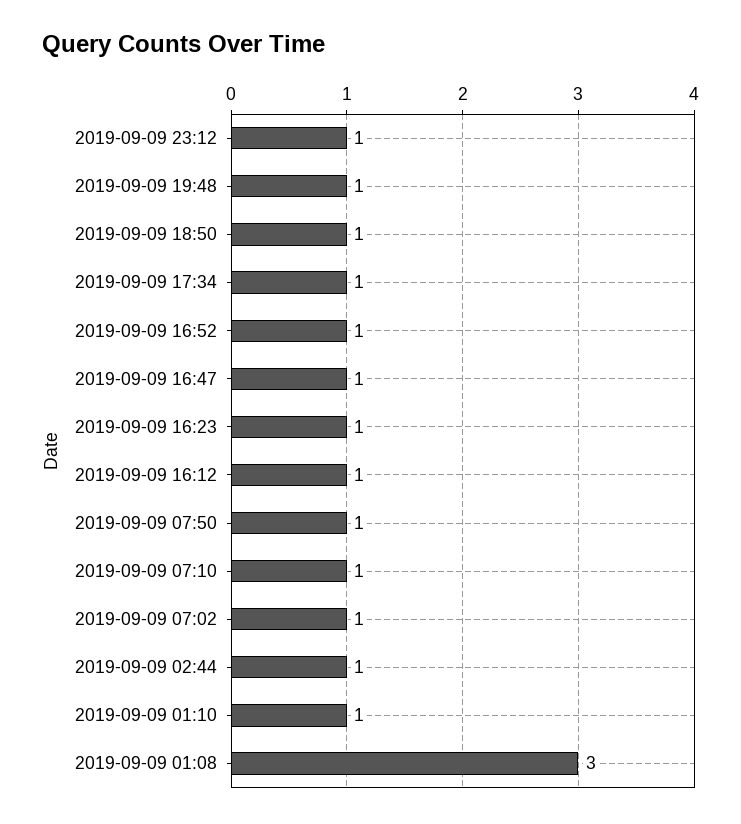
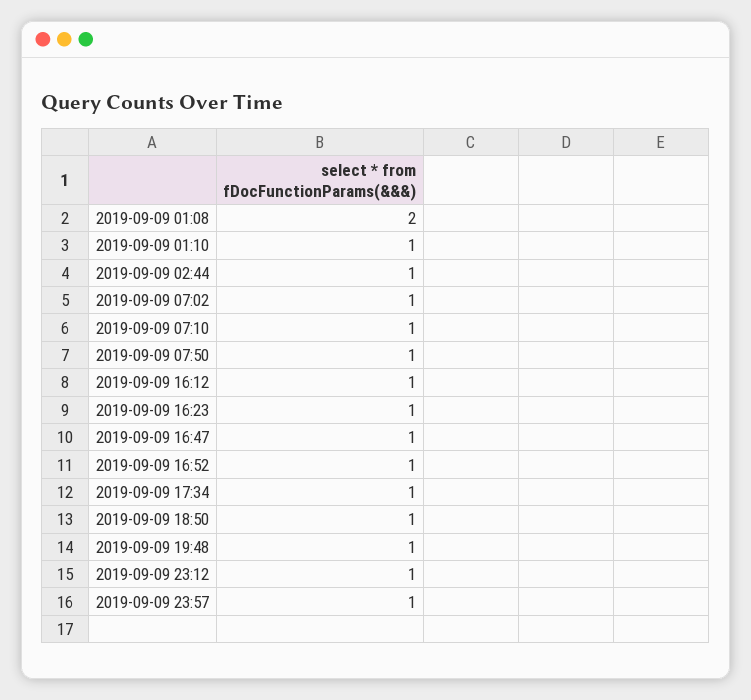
2019-09-09 01:08: 3 -> 2
2019-09-09 23:57: none -> 1

